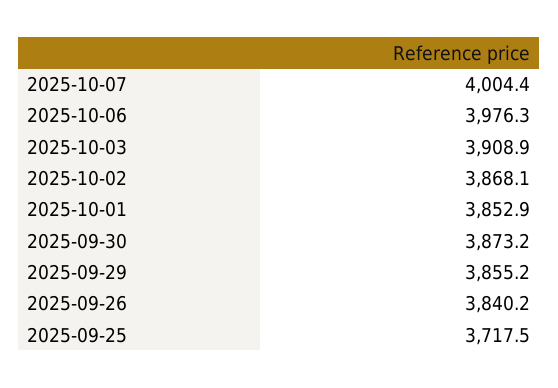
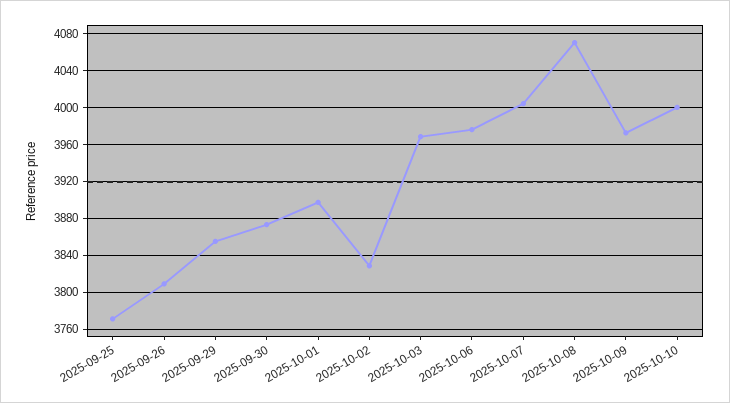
2025-10-03: 3908.9 -> 3970
2025-10-02: 3868.1 -> 3830
2025-10-01: 3852.9 -> 3900
2025-09-26: 3840.2 -> 3810
2025-09-25: 3717.5 -> 3770
2025-10-08: none -> 4070
2025-10-09: none -> 3970
2025-10-10: none -> 4000

